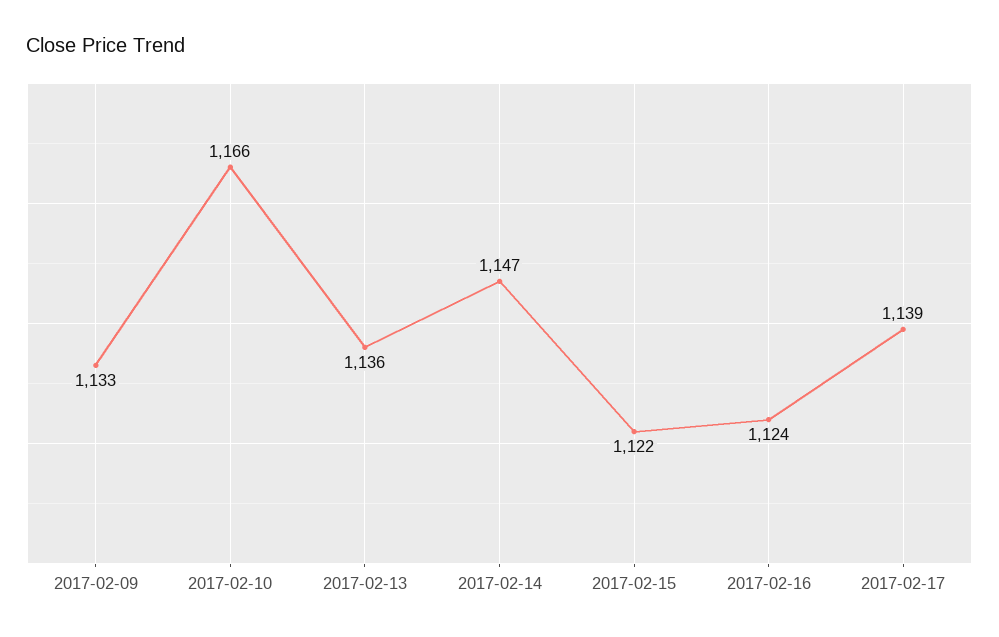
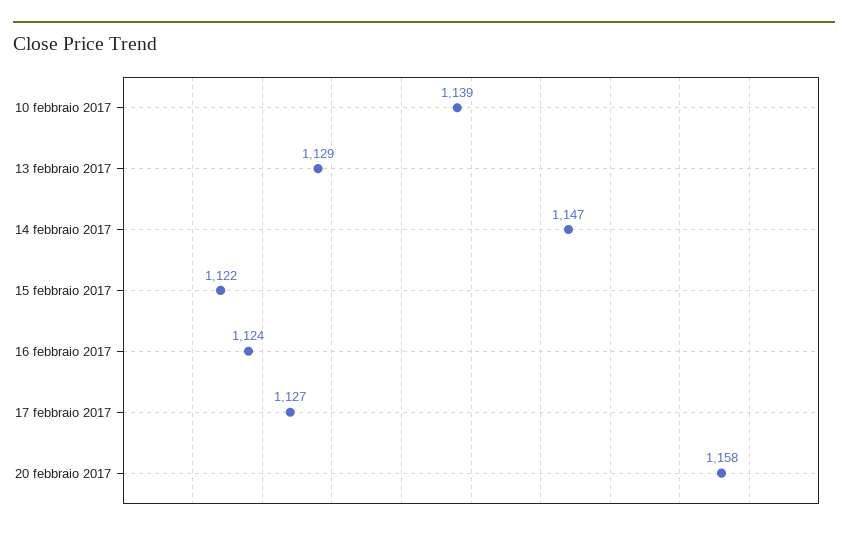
2017-02-09: 1133 -> none
2017-02-10: 1166 -> 1139
2017-02-13: 1136 -> 1129
2017-02-17: 1139 -> 1127
20 febbraio 2017: none -> 1158

